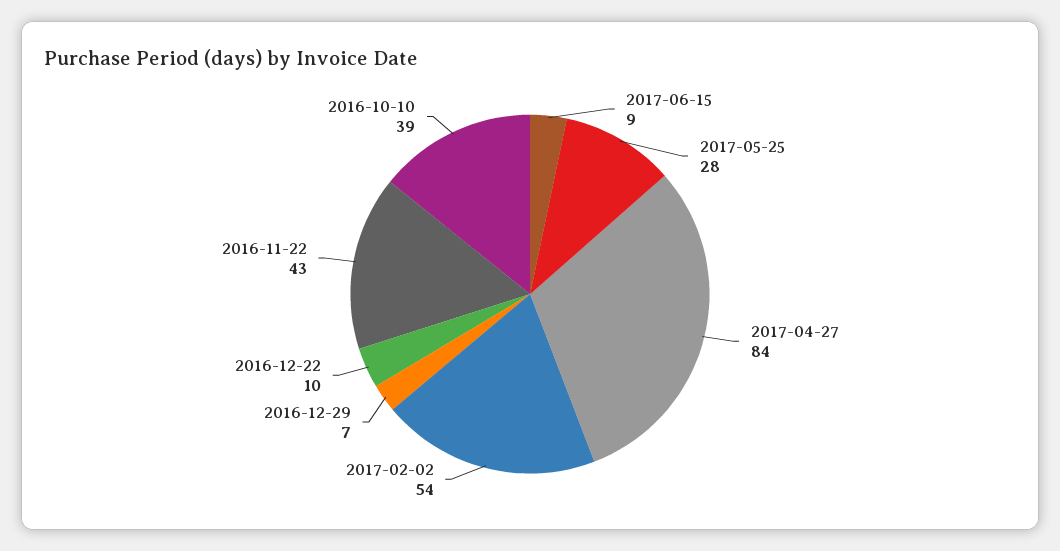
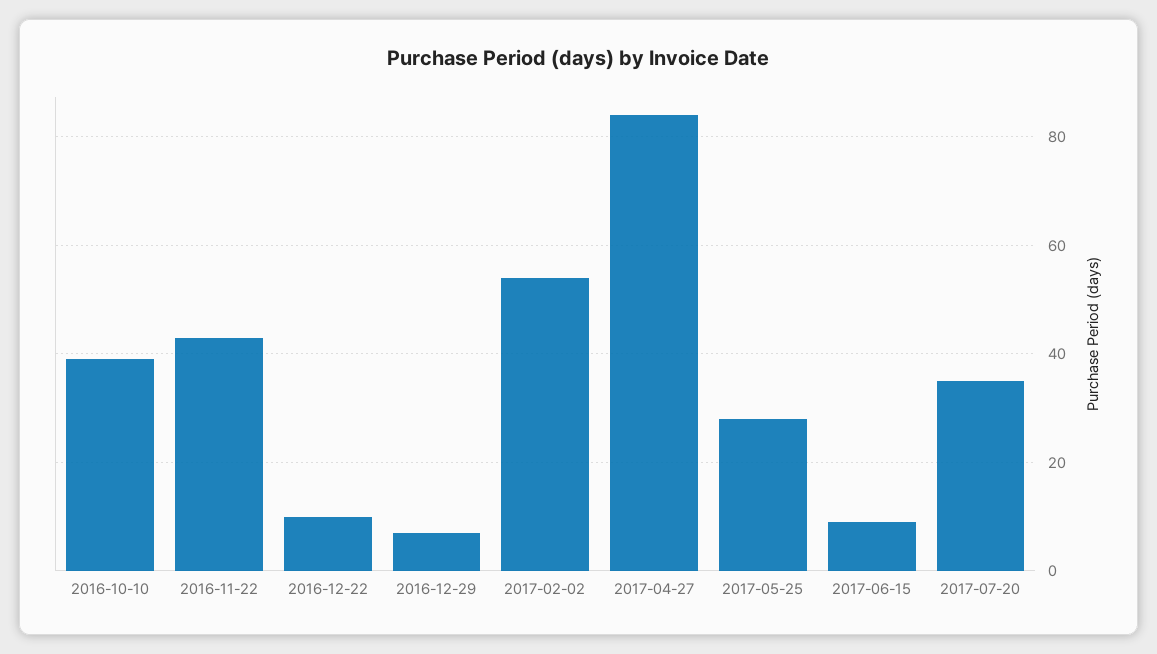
2017-07-20: none -> 35

